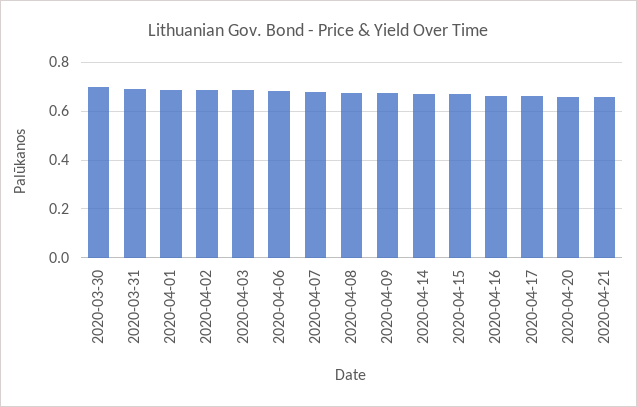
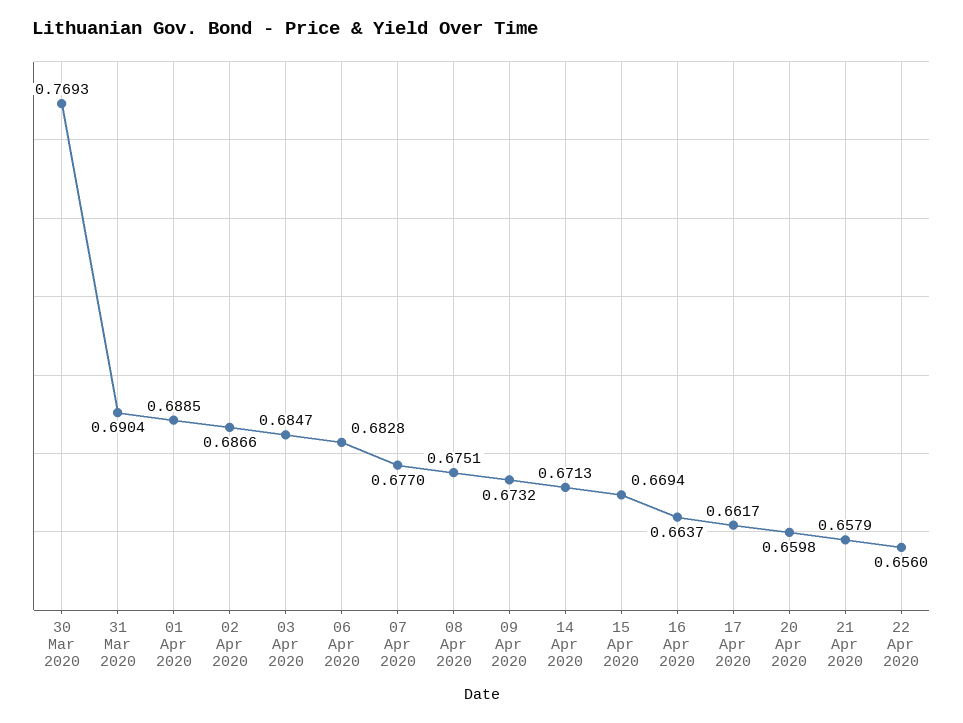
2020-03-30: 0.7 -> 0.7693
22 Apr 2020: none -> 0.656

